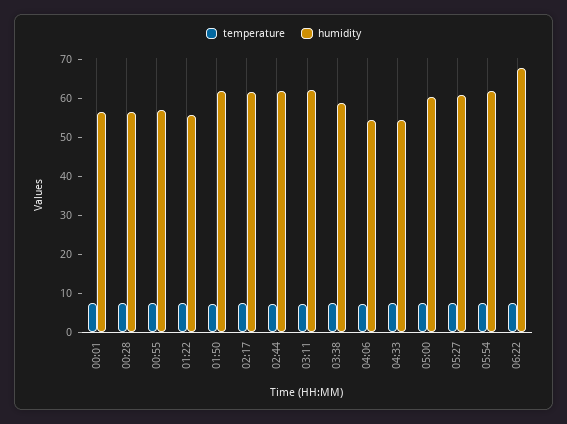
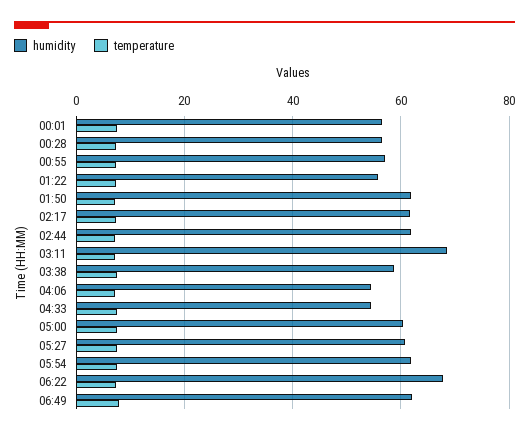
humidity, 03:11: 62.5 -> 68
humidity, 06:49: none -> 62
temperature, 06:49: none -> 8

